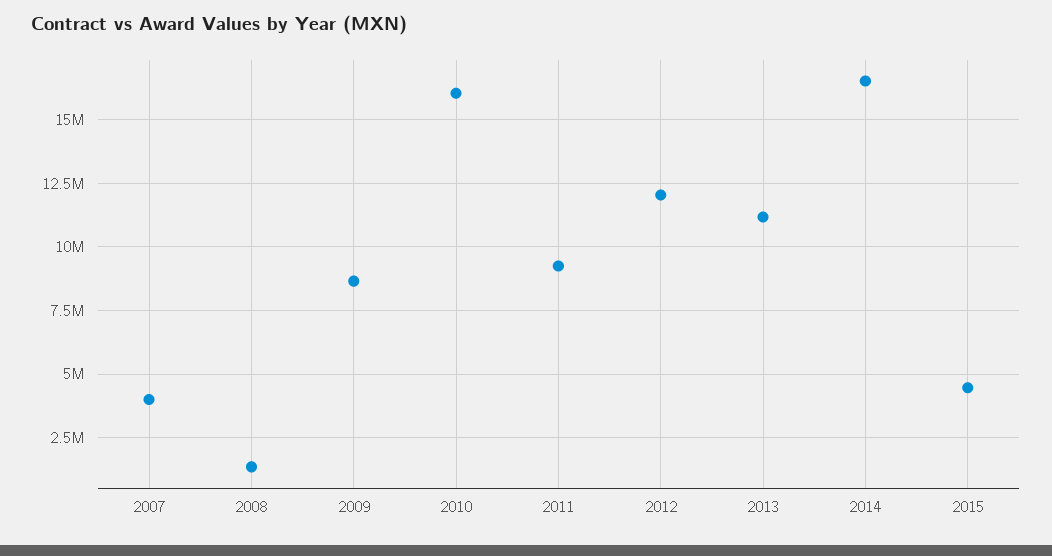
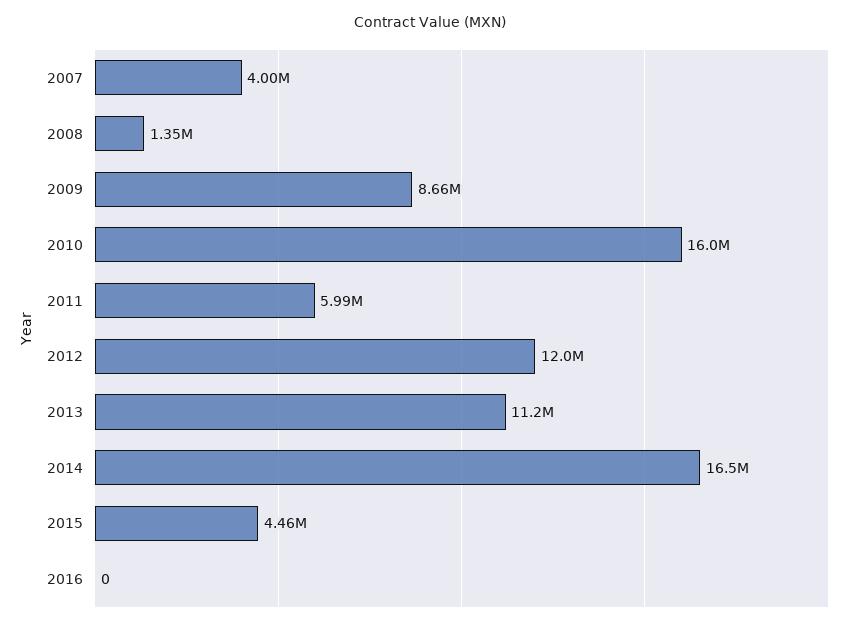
2011: 9250000 -> 5990000
2016: none -> 0

